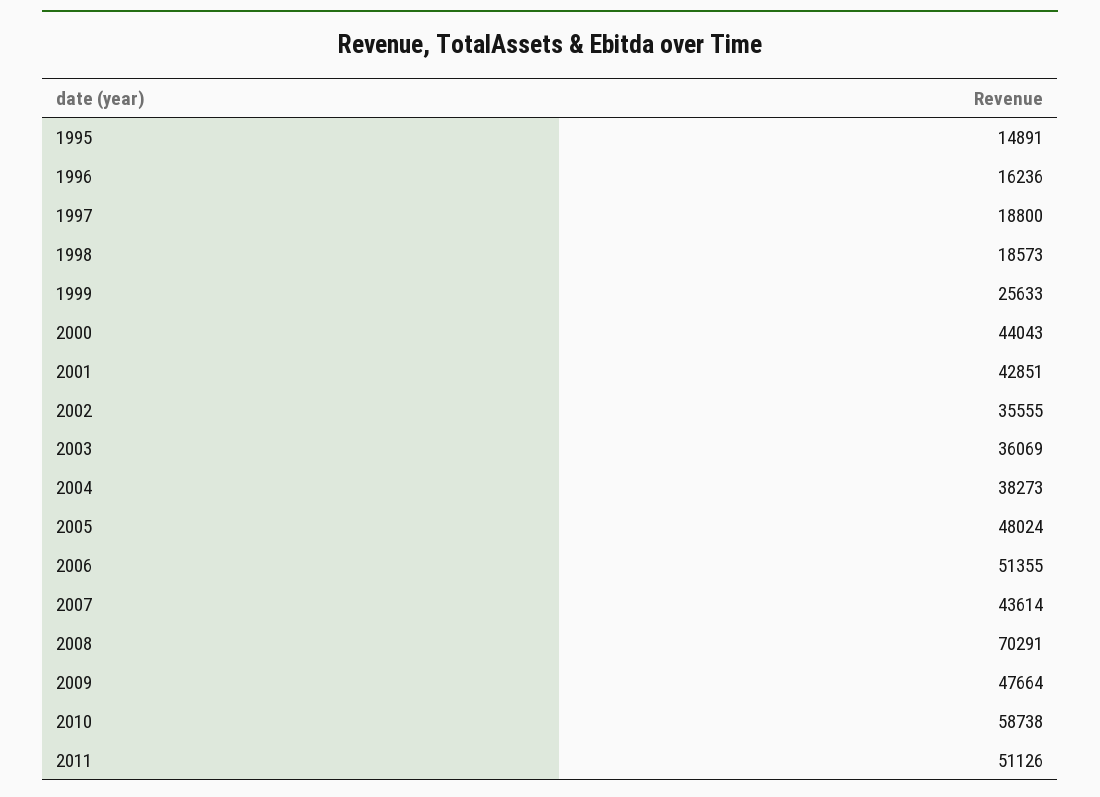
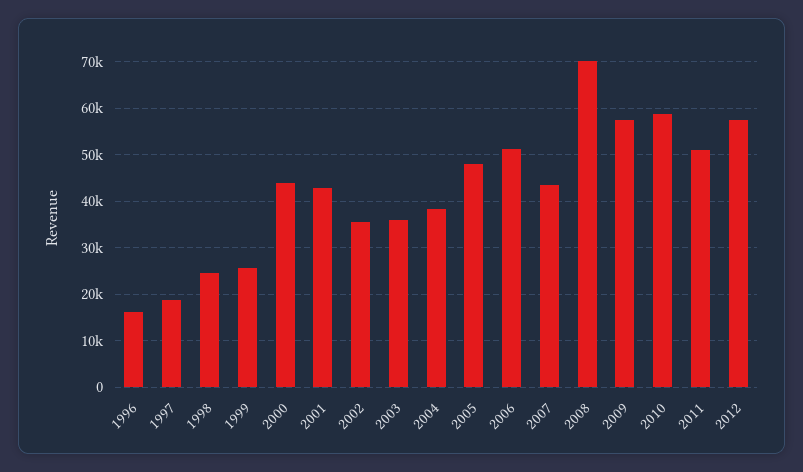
1995: 14891 -> none
1998: 18573 -> 24000
2009: 47664 -> 58000
2012: none -> 58000

